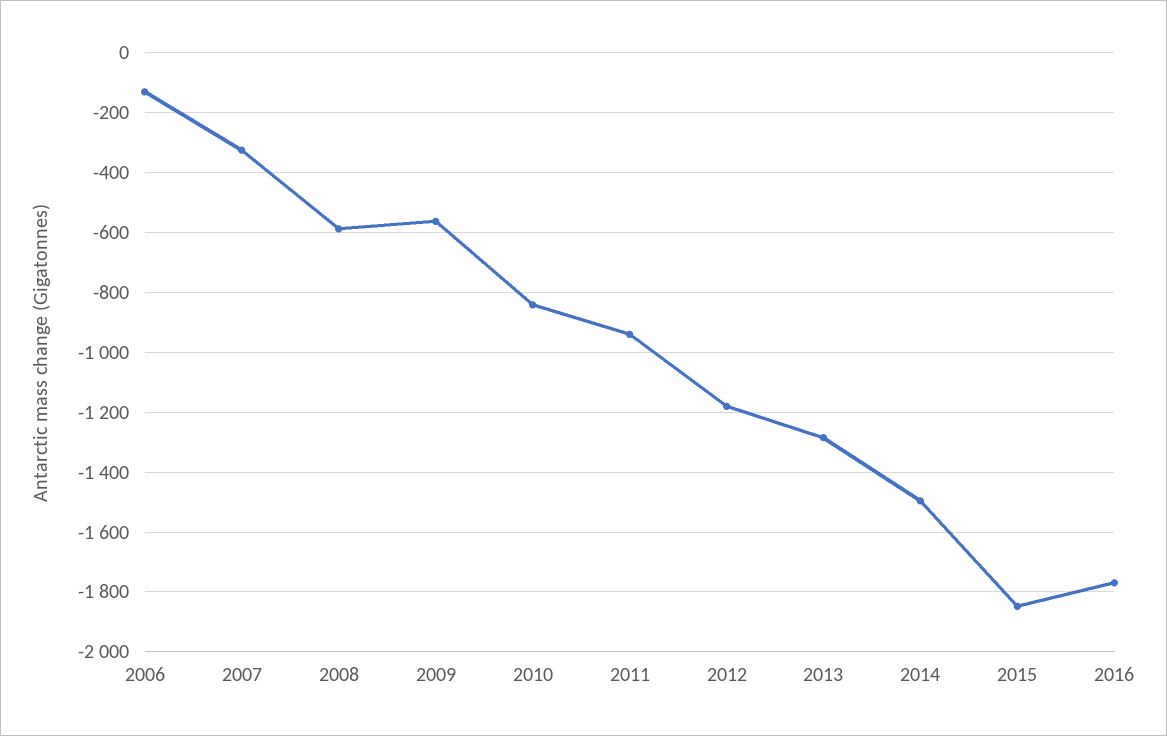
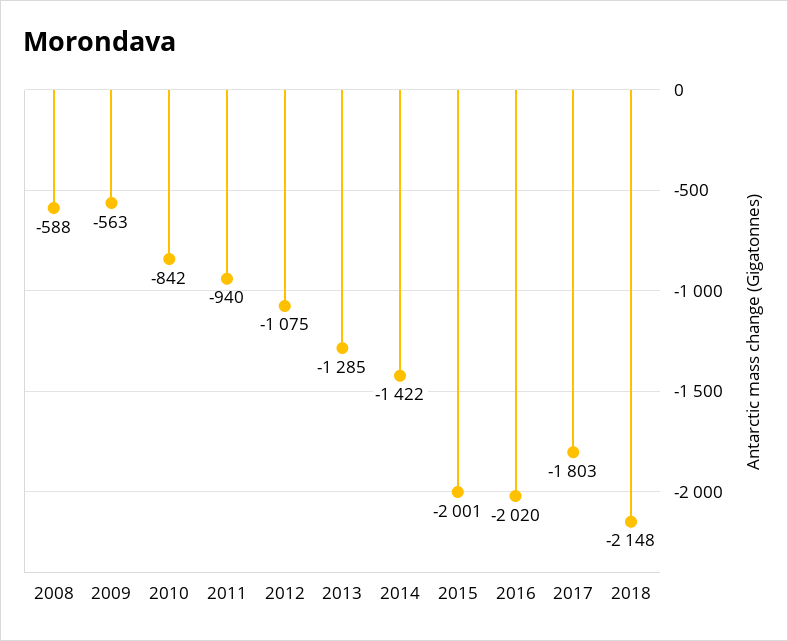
2006: -125 -> none
2007: -325 -> none
2012: -1175 -> -1075
2014: -1500 -> -1422
2015: -1850 -> -2001
2016: -1775 -> -2020
2017: none -> -1803
2018: none -> -2148

